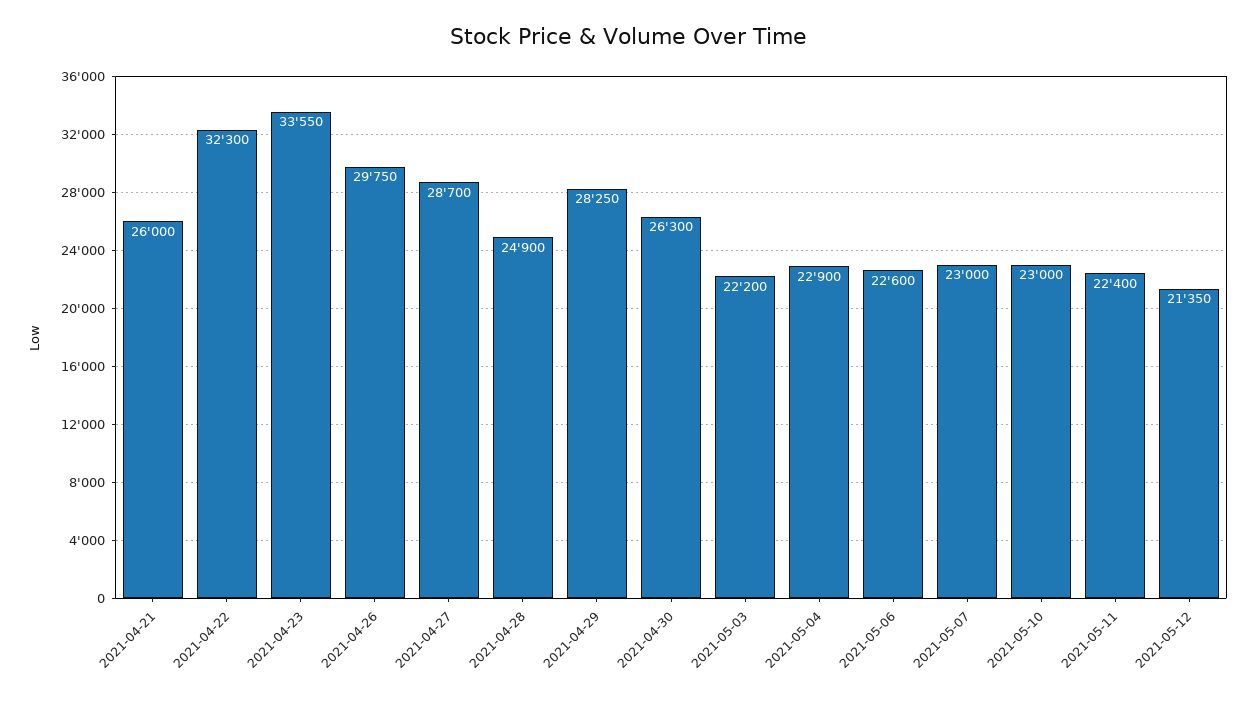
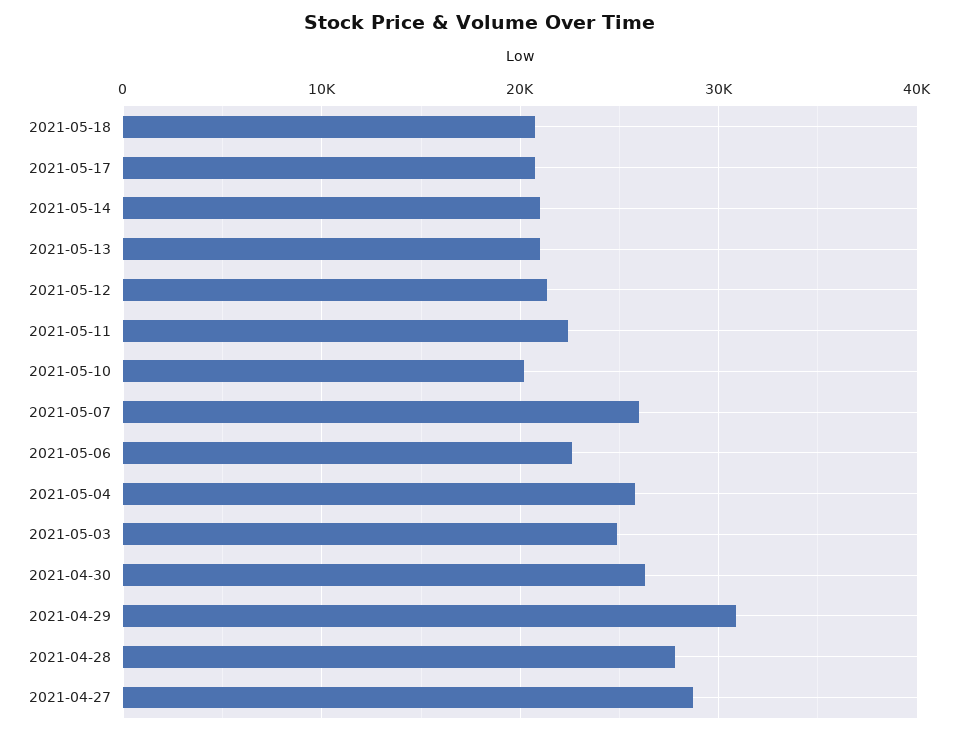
2021-04-21: 26000 -> none
2021-04-22: 32300 -> none
2021-04-23: 33550 -> none
2021-04-26: 29750 -> none
2021-04-28: 24900 -> 28000
2021-04-29: 28250 -> 31000
2021-05-03: 22200 -> 25000
2021-05-04: 22900 -> 26000
2021-05-07: 23000 -> 26000
2021-05-10: 23000 -> 20000
2021-05-18: none -> 21000
2021-05-17: none -> 21000
2021-05-14: none -> 21000
2021-05-13: none -> 21000

